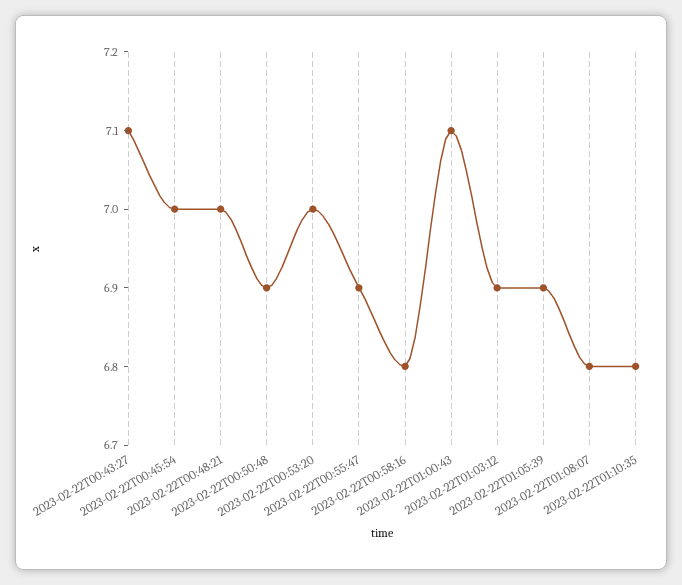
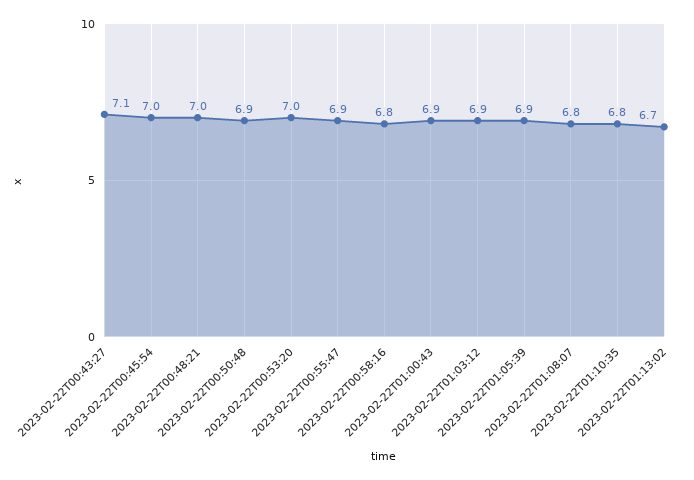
2023-02-22T01:00:43: 7.1 -> 6.9
2023-02-22T01:13:02: none -> 6.7

